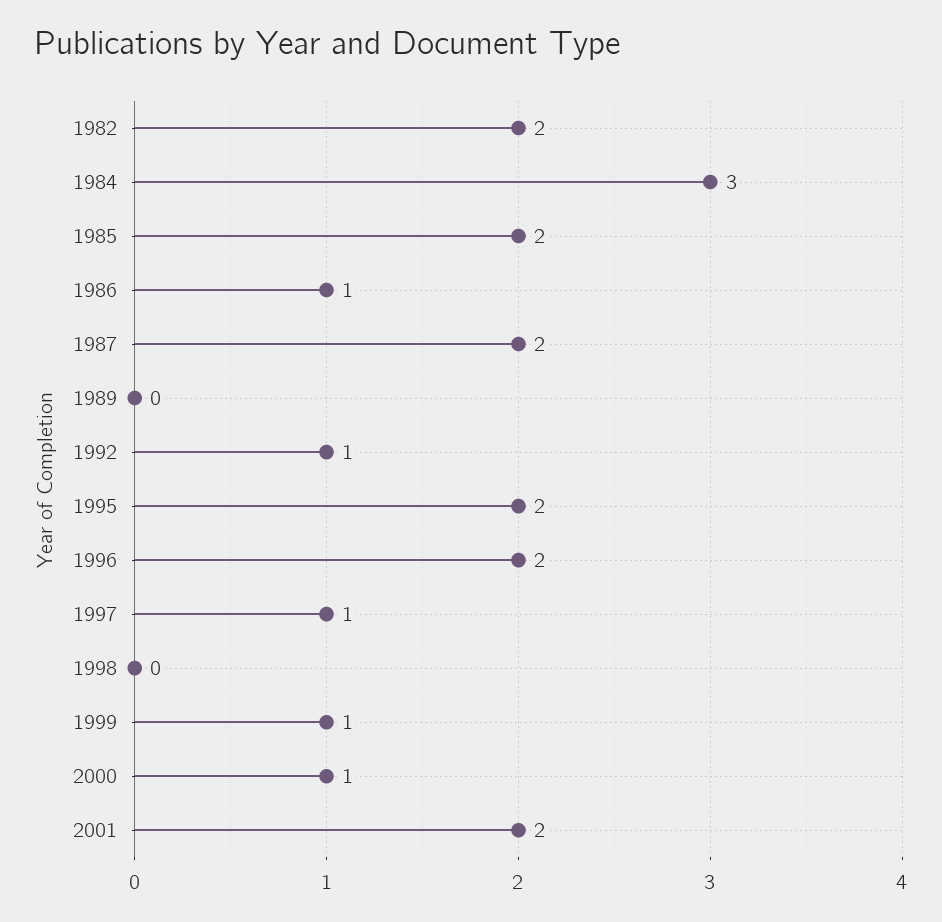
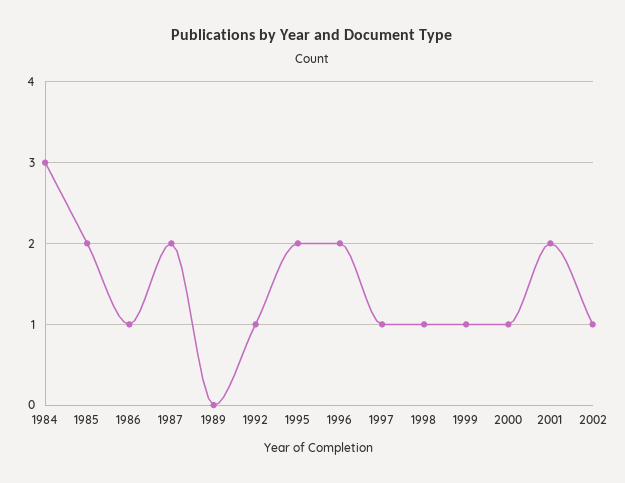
1982: 2 -> none
1998: 0 -> 1
2002: none -> 1

